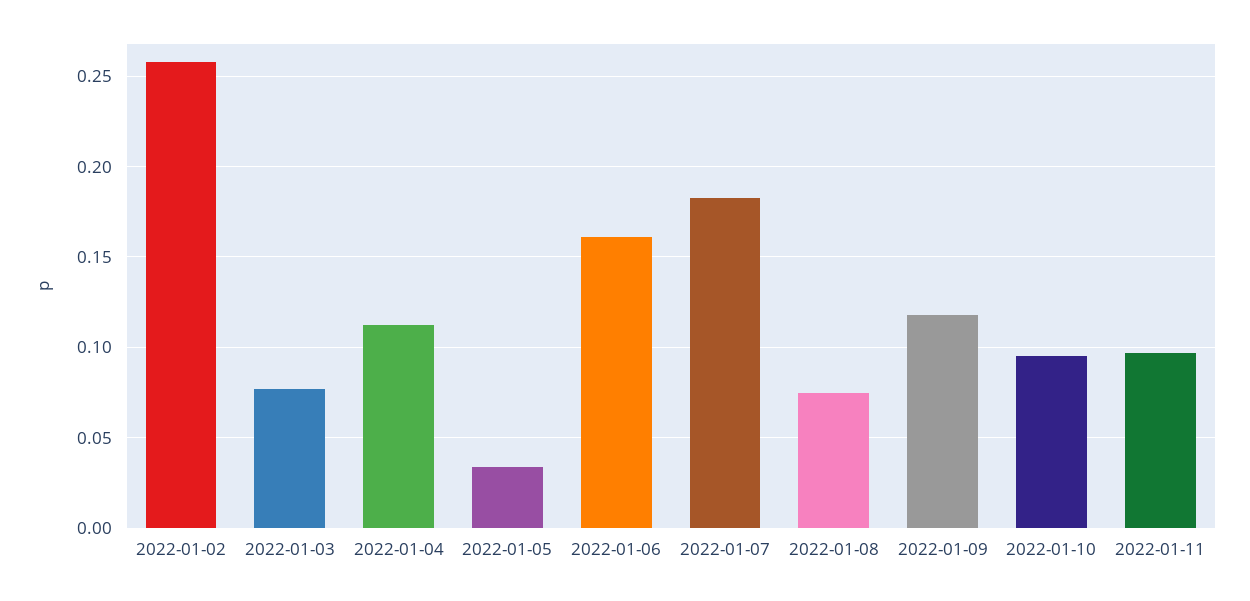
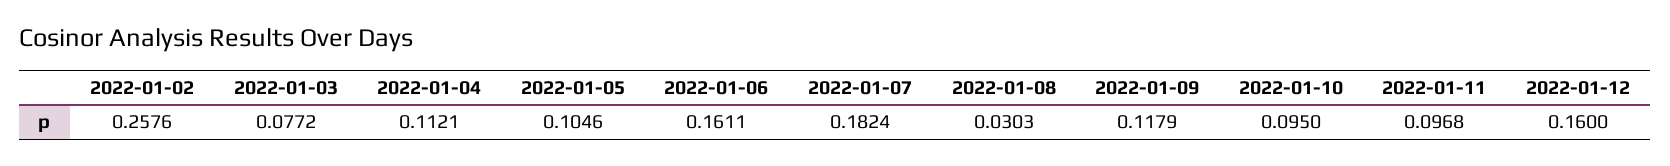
2022-01-05: 0.035 -> 0.1046
2022-01-08: 0.075 -> 0.0303
2022-01-12: none -> 0.16

